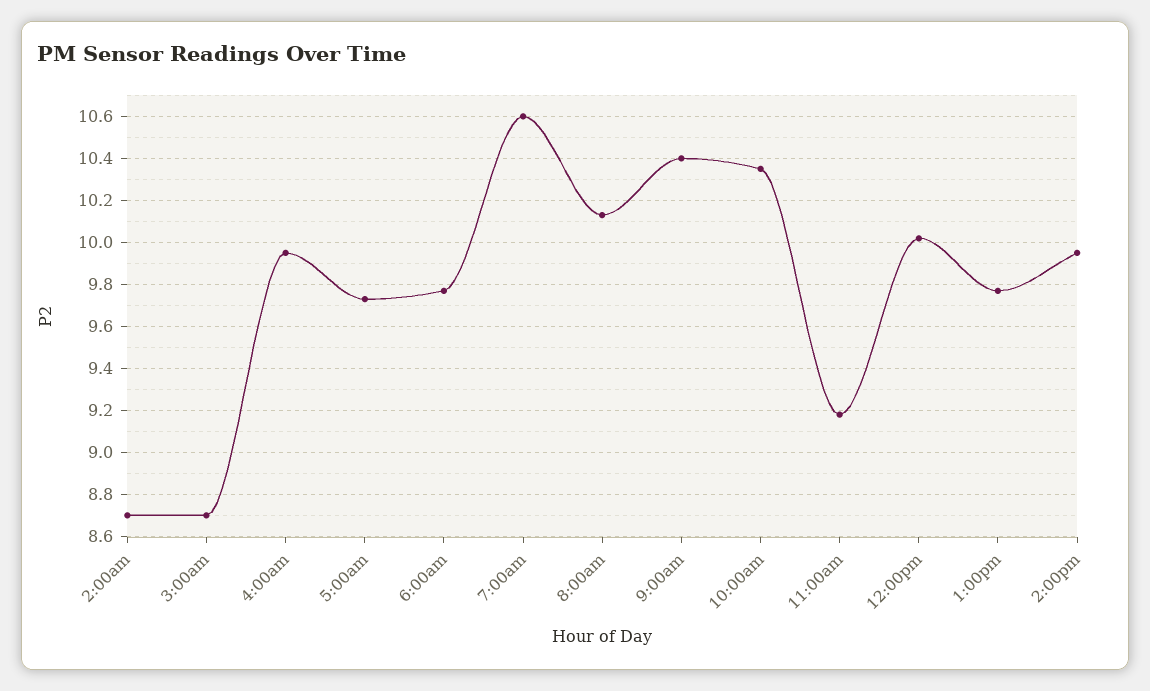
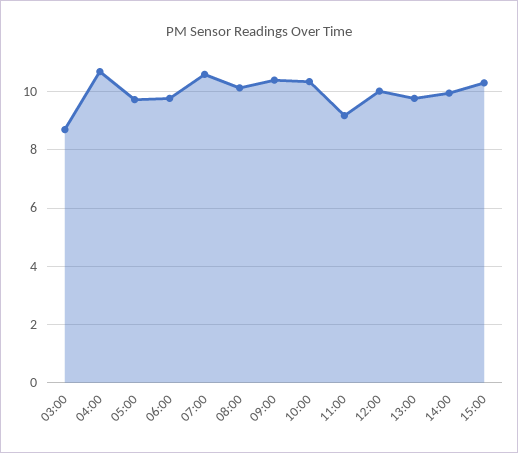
2:00am: 8.7 -> none
4:00am: 9.95 -> 10.75
15:00: none -> 10.25

